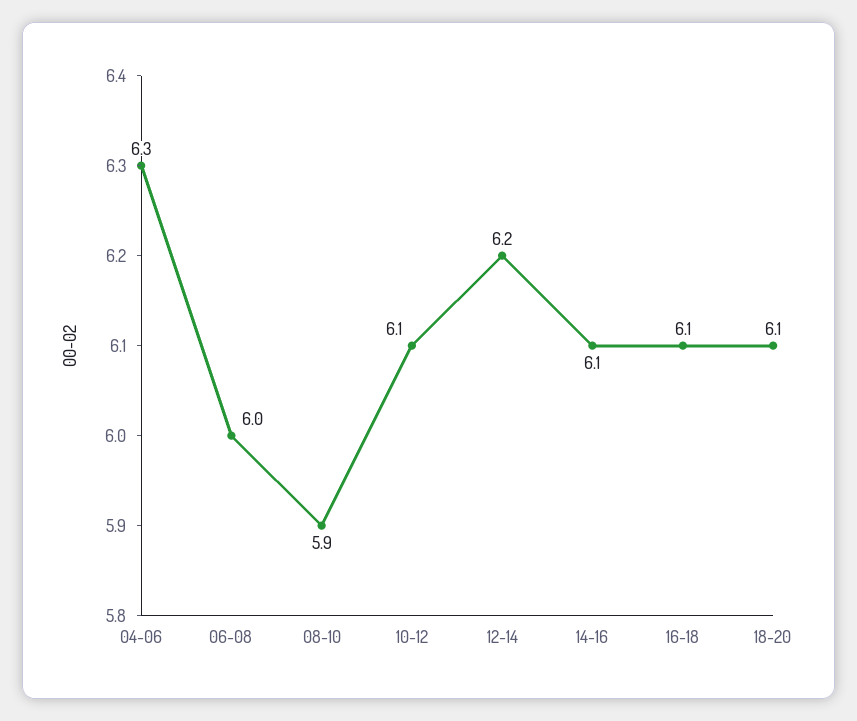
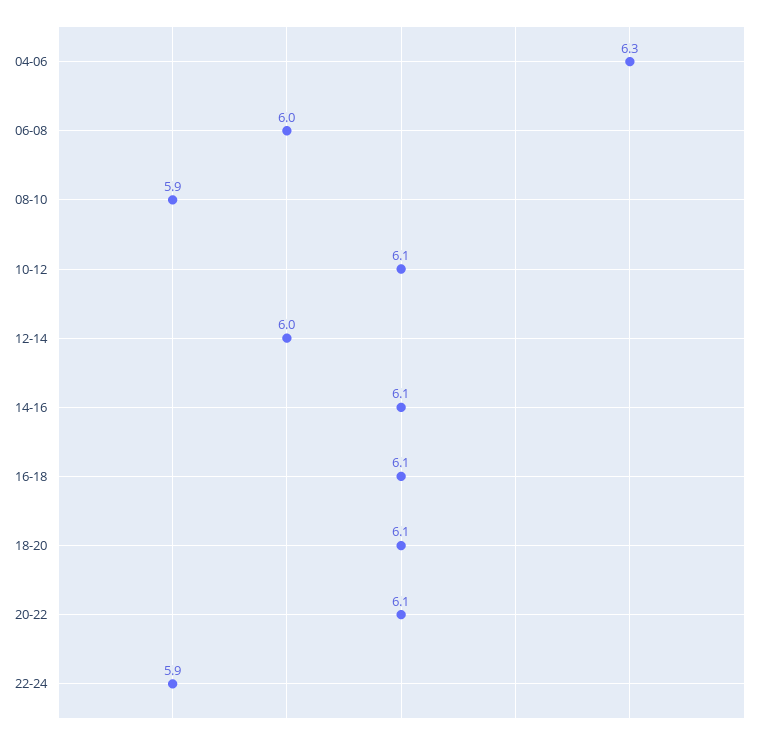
12-14: 6.2 -> 6
20-22: none -> 6.1
22-24: none -> 5.9

